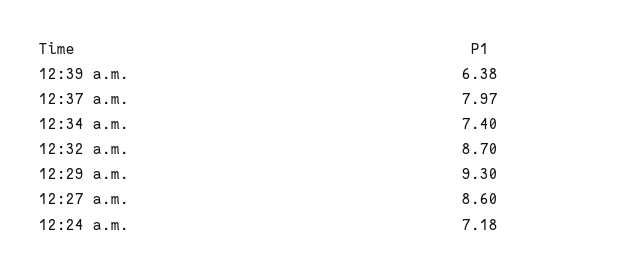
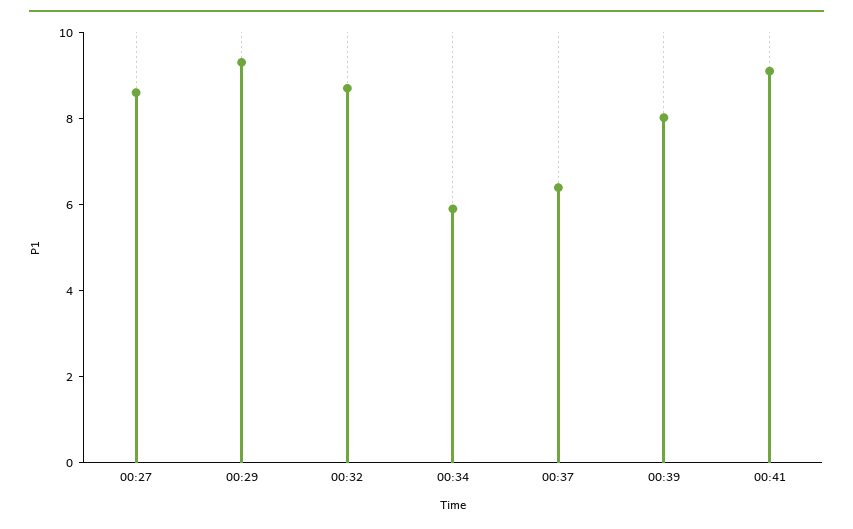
12:39 a.m.: 6.38 -> 8
12:37 a.m.: 7.97 -> 6.5
12:34 a.m.: 7.4 -> 6
12:24 a.m.: 7.18 -> none
00:41: none -> 9

